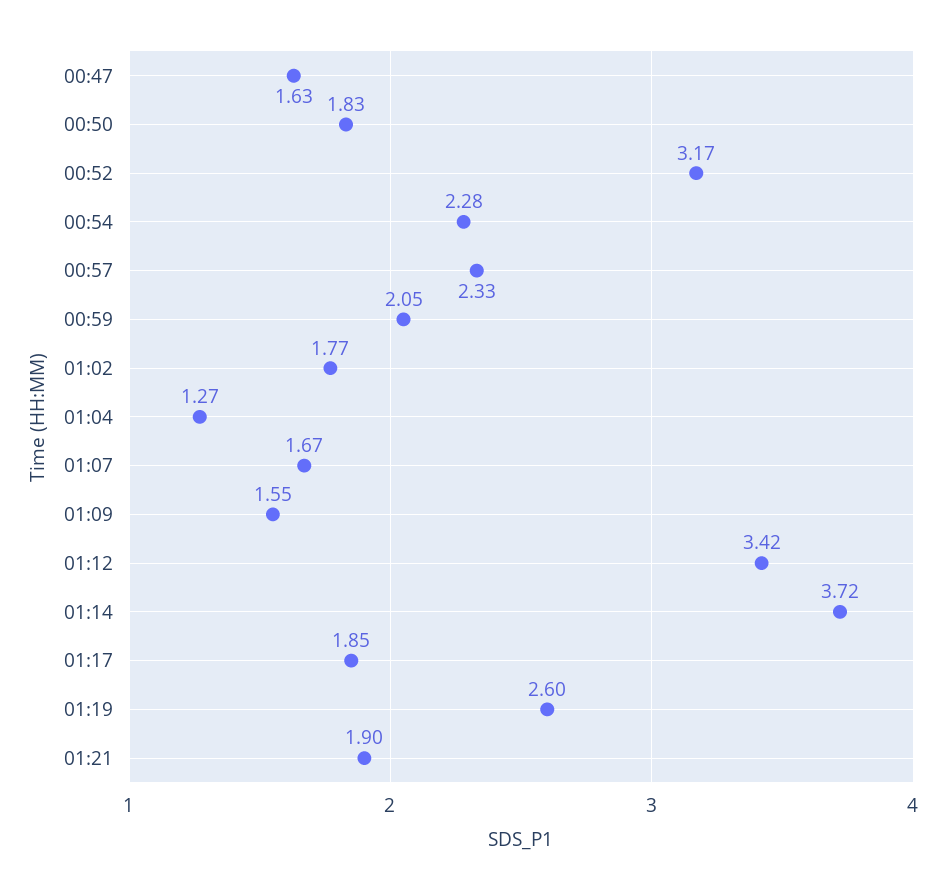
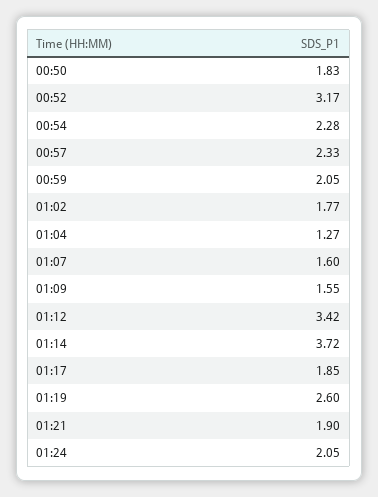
00:47: 1.63 -> none
01:07: 1.67 -> 1.6
01:24: none -> 2.05

